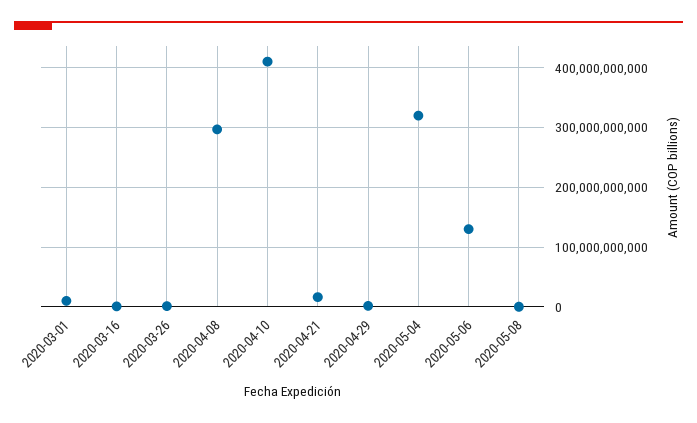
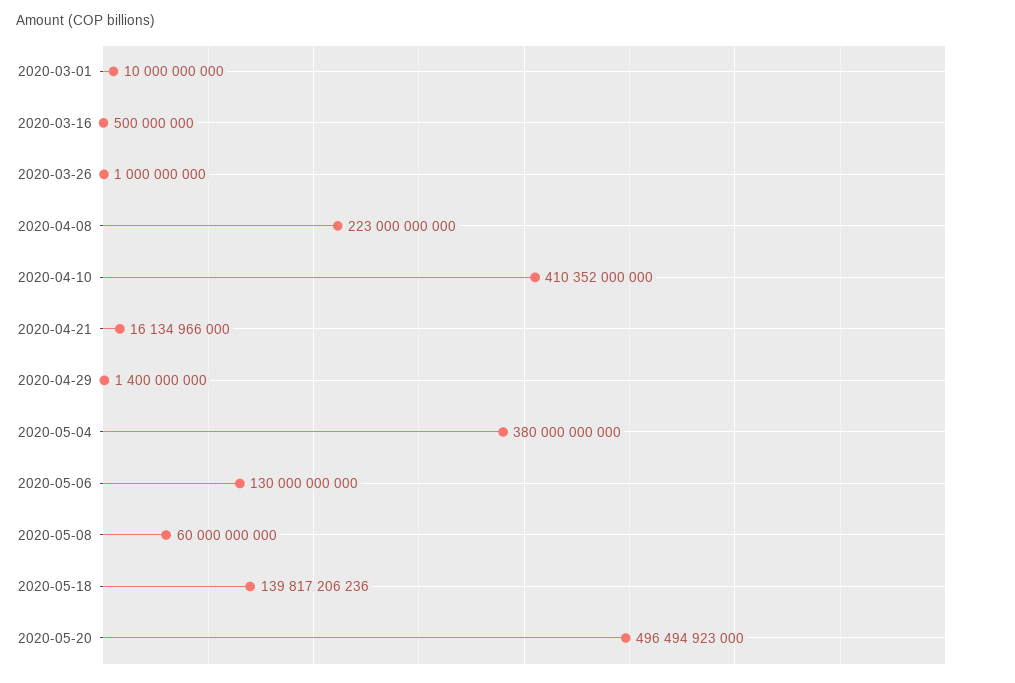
2020-04-08: 300000000000 -> 223000000000
2020-05-04: 320000000000 -> 380000000000
2020-05-08: 0 -> 60000000000
2020-05-18: none -> 139817206236
2020-05-20: none -> 496494923000

